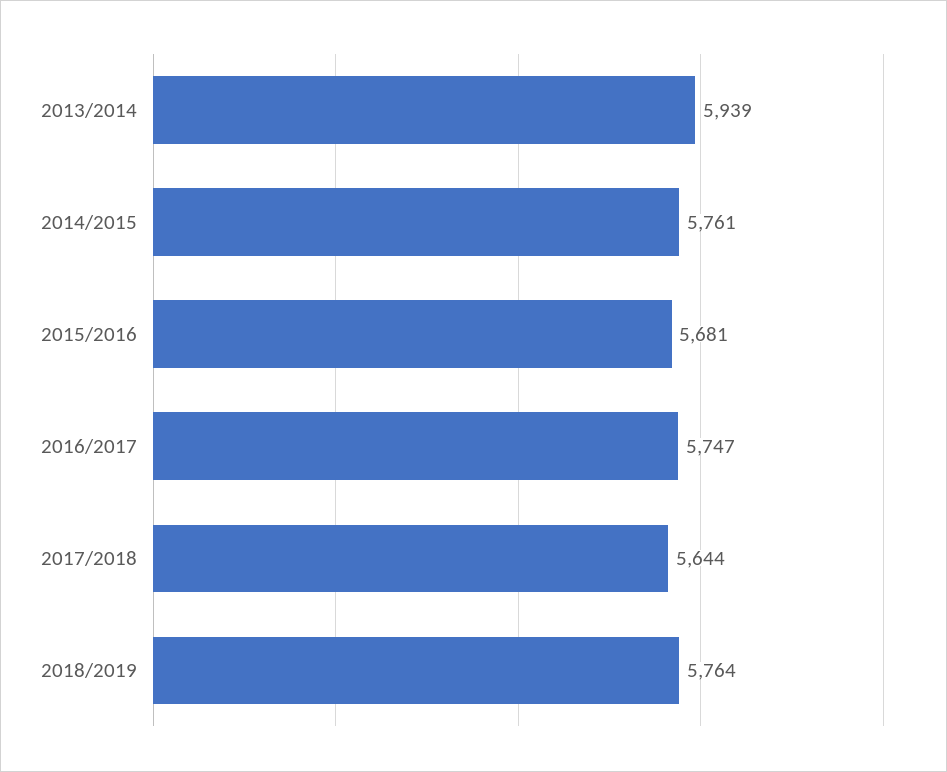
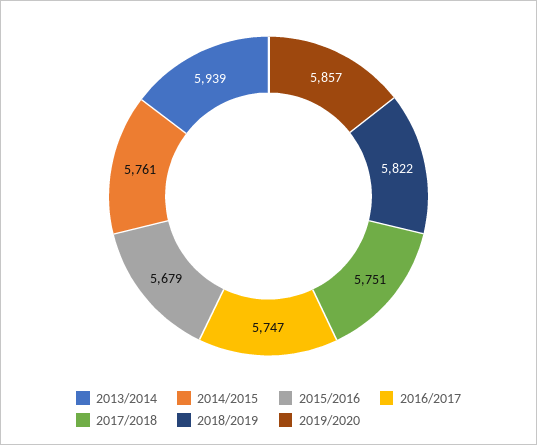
2015/2016: 5681 -> 5679
2017/2018: 5644 -> 5751
2018/2019: 5764 -> 5822
2019/2020: none -> 5857

